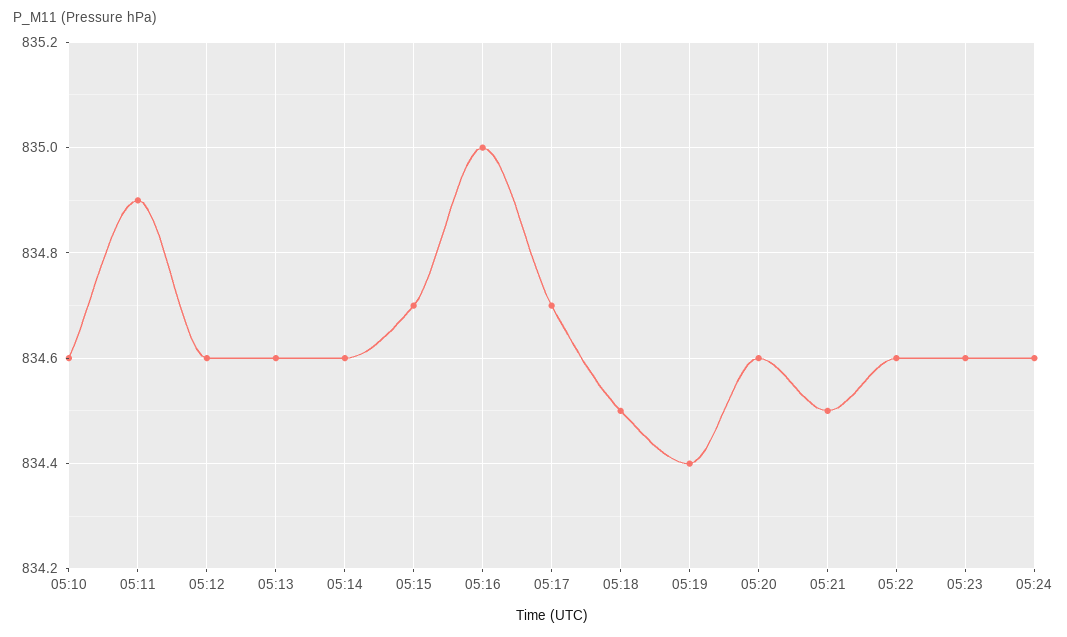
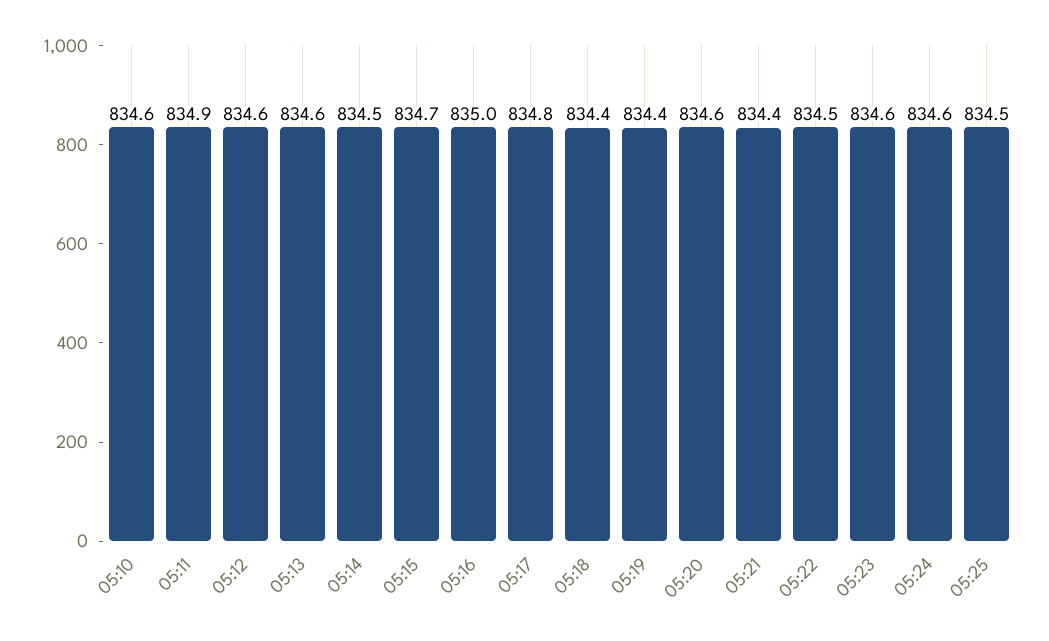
05:14: 834.6 -> 834.5
05:17: 834.7 -> 834.8
05:18: 834.5 -> 834.4
05:21: 834.5 -> 834.4
05:22: 834.6 -> 834.5
05:25: none -> 834.5

